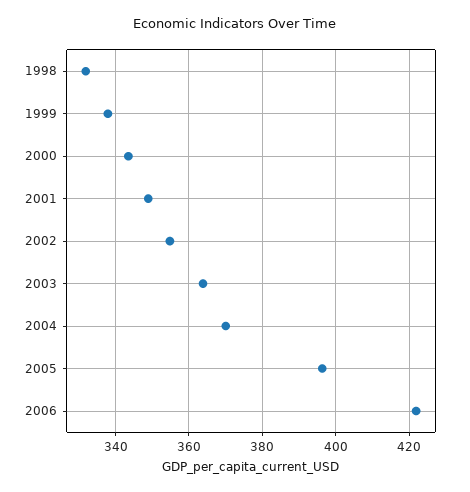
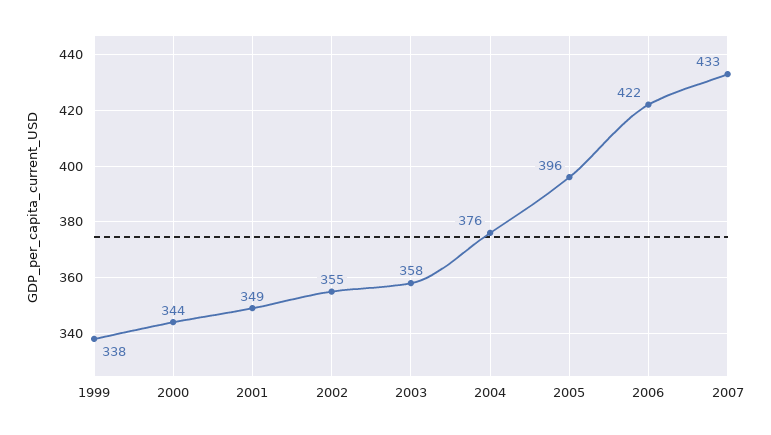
1998: 332 -> none
2003: 364 -> 358
2004: 370 -> 376
2007: none -> 433

